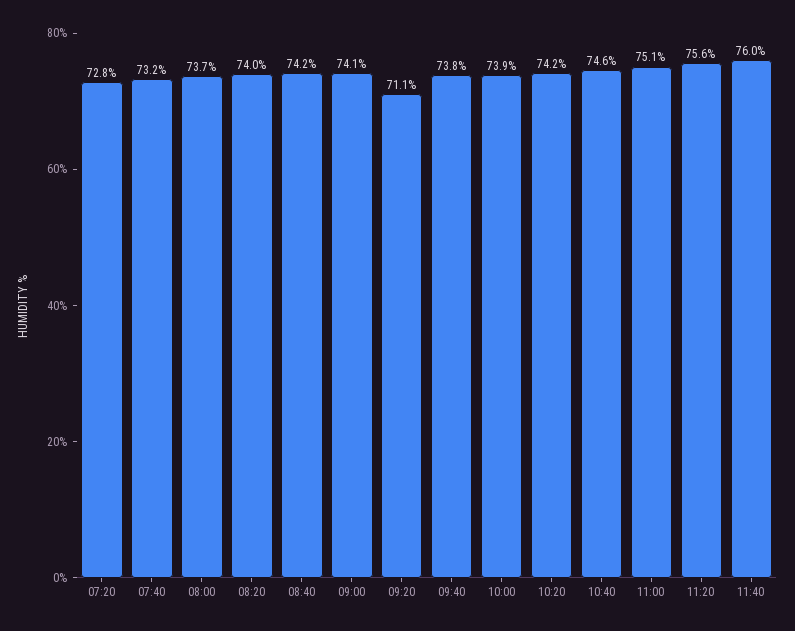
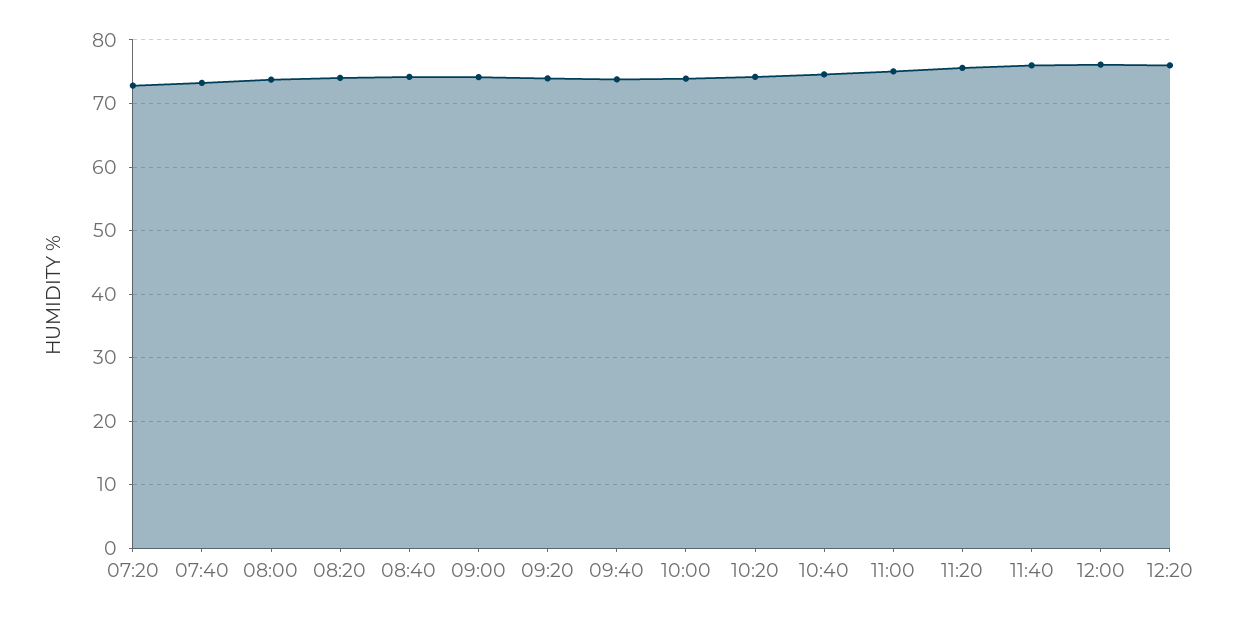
09:20: 71.1 -> 74
12:00: none -> 76
12:20: none -> 76

